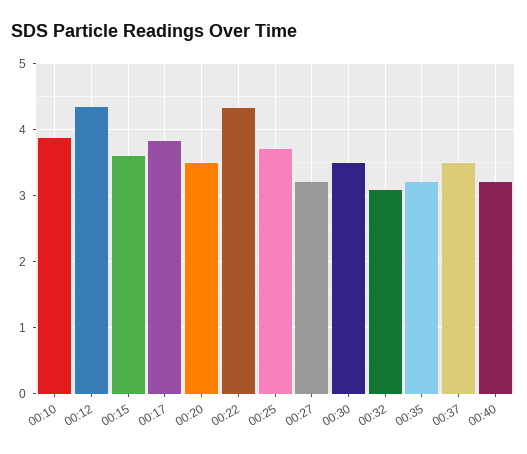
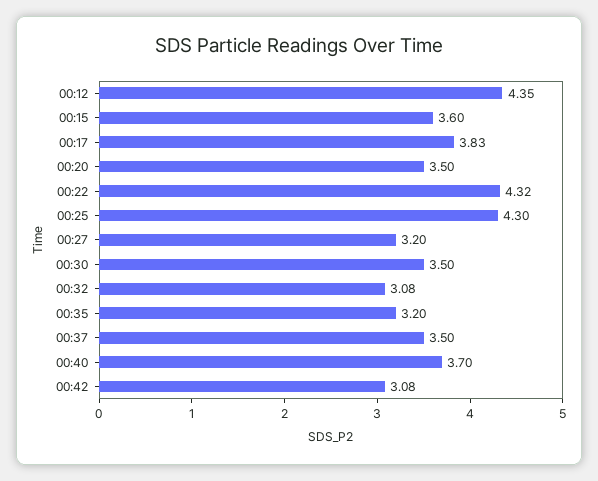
00:10: 3.9 -> none
00:25: 3.7 -> 4.3
00:40: 3.2 -> 3.7
00:42: none -> 3.08

